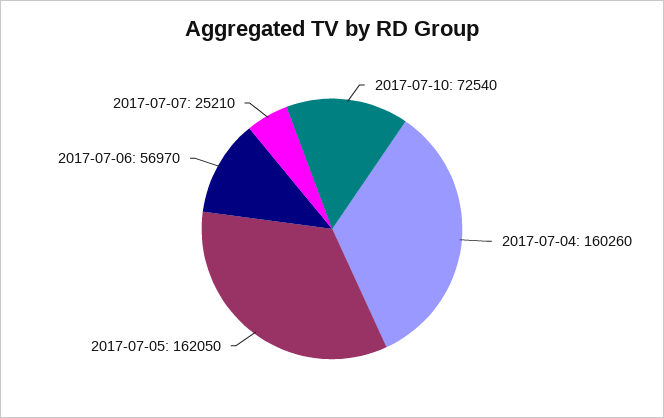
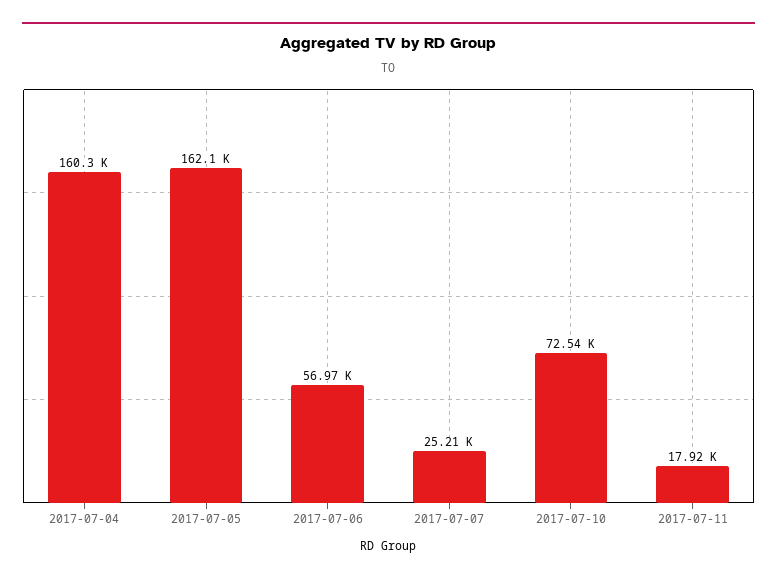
2017-07-11: none -> 17920

